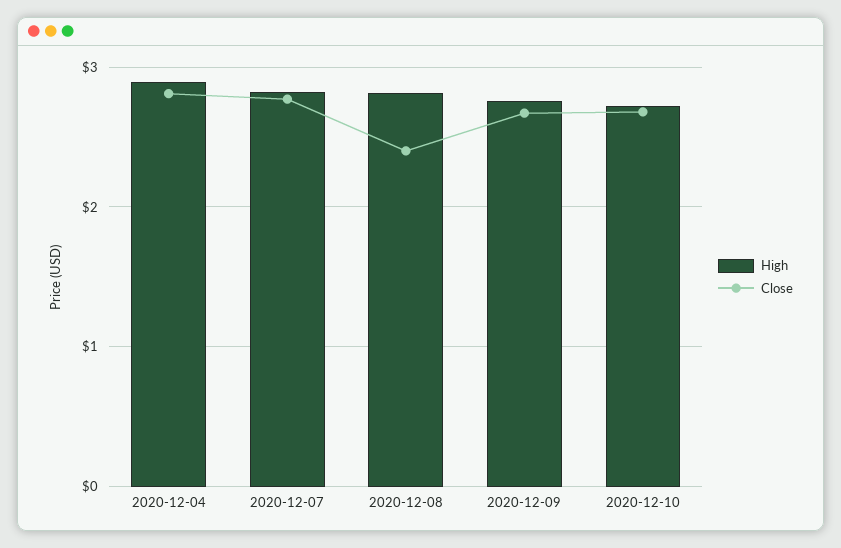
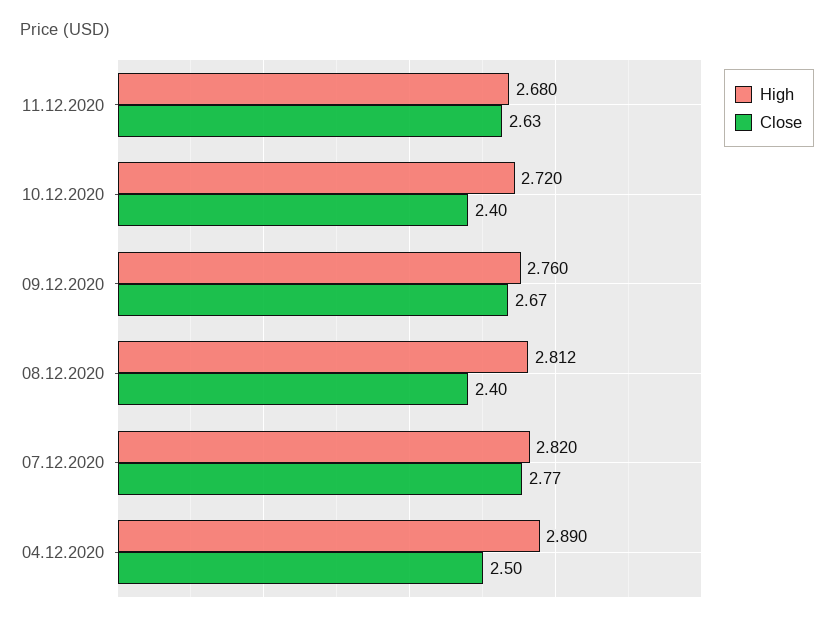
Close, 2020-12-04: 2.8 -> 2.5
Close, 2020-12-10: 2.7 -> 2.4
High, 11.12.2020: none -> 2.68
Close, 11.12.2020: none -> 2.63

